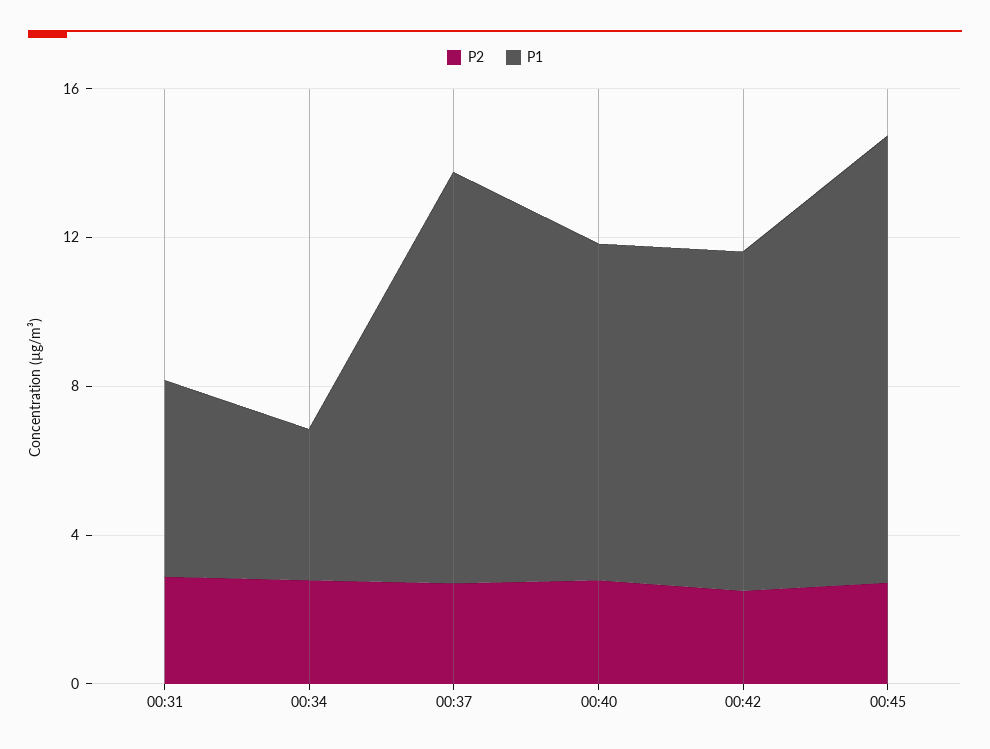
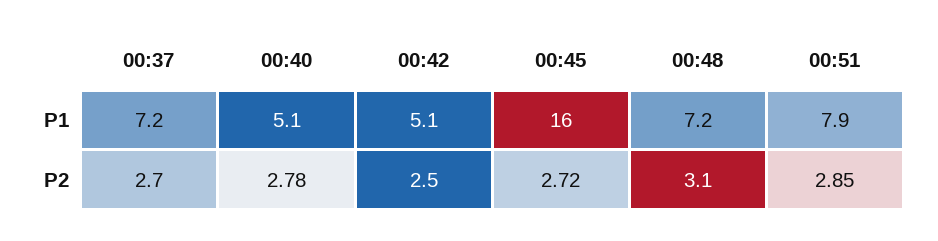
P2, 00:31: 3 -> none
P1, 00:31: 5 -> none
P2, 00:34: 3 -> none
P1, 00:34: 4 -> none
P1, 00:37: 11 -> 7.2
P1, 00:40: 9 -> 5.1
P1, 00:42: 9 -> 5.1
P1, 00:45: 12 -> 16
P1, 00:48: none -> 7.2
P1, 00:51: none -> 7.9
P2, 00:48: none -> 3.1
P2, 00:51: none -> 2.85

